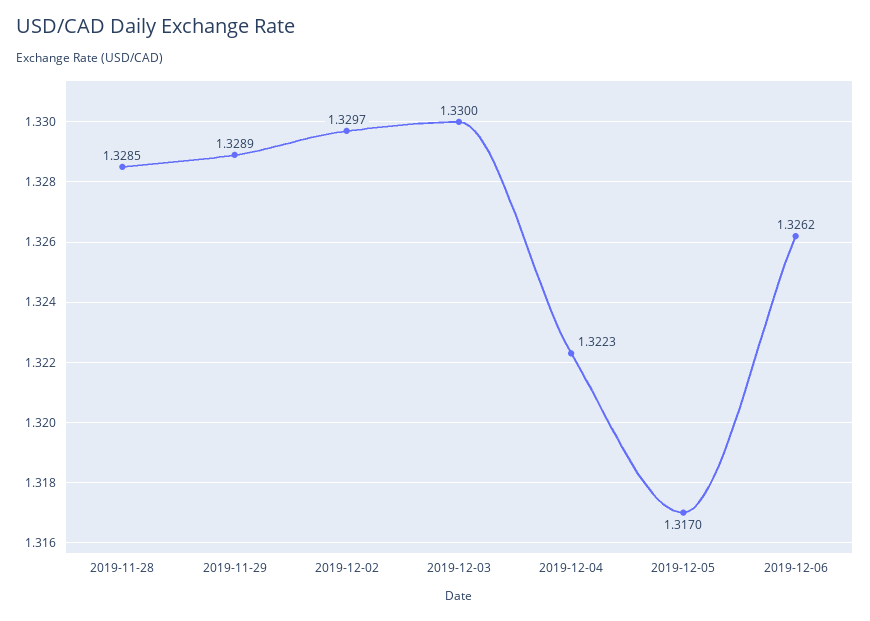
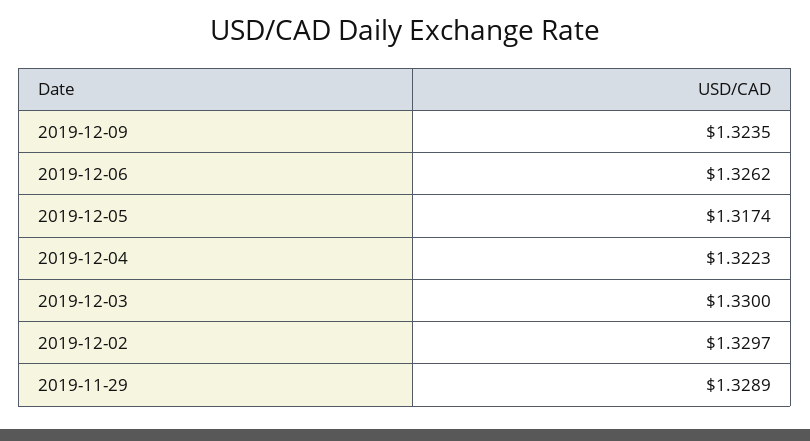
2019-11-28: 1.3285 -> none
2019-12-05: 1.317 -> 1.3174
2019-12-09: none -> 1.3235

